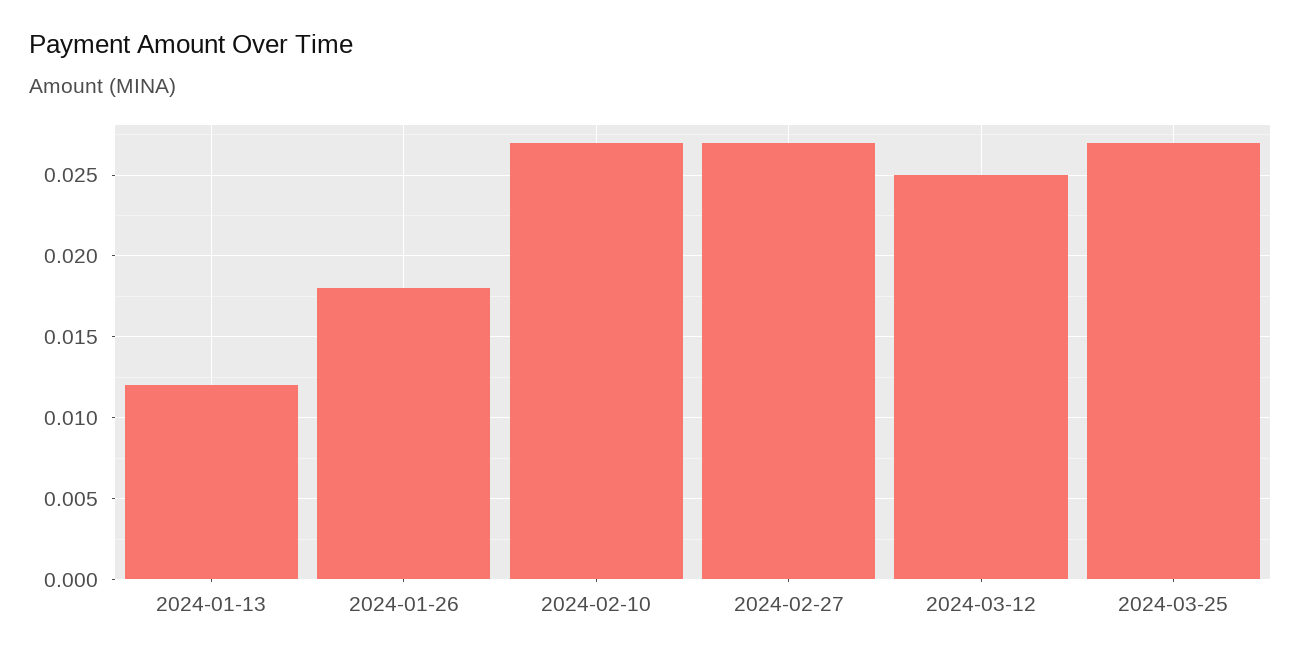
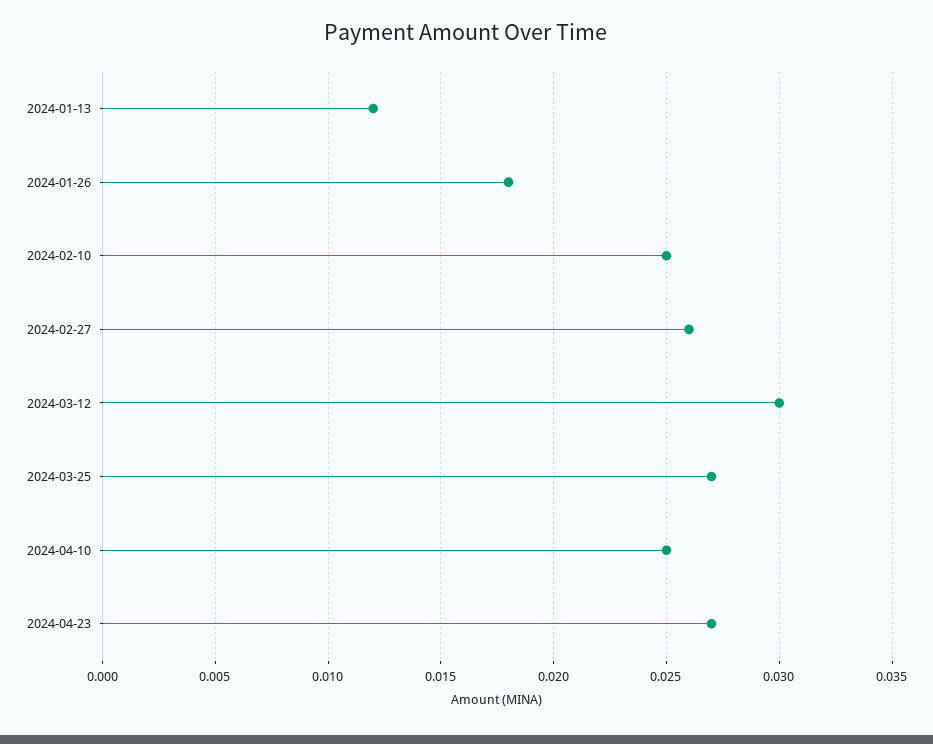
2024-02-10: 0.027 -> 0.025
2024-02-27: 0.027 -> 0.026
2024-03-12: 0.025 -> 0.03
2024-04-10: none -> 0.025
2024-04-23: none -> 0.027

